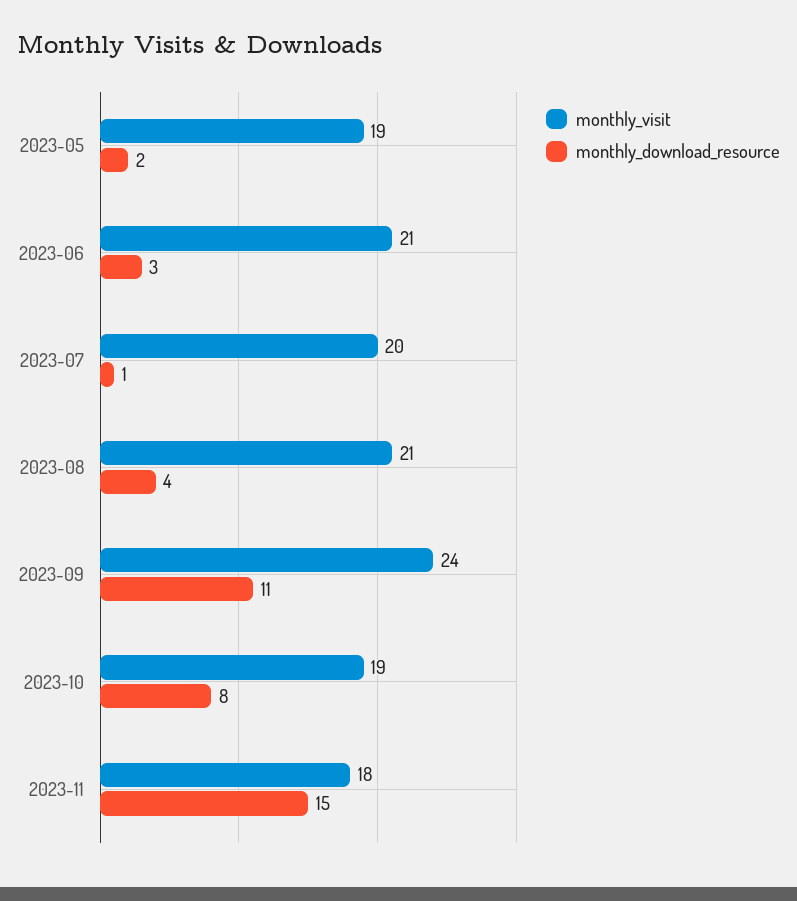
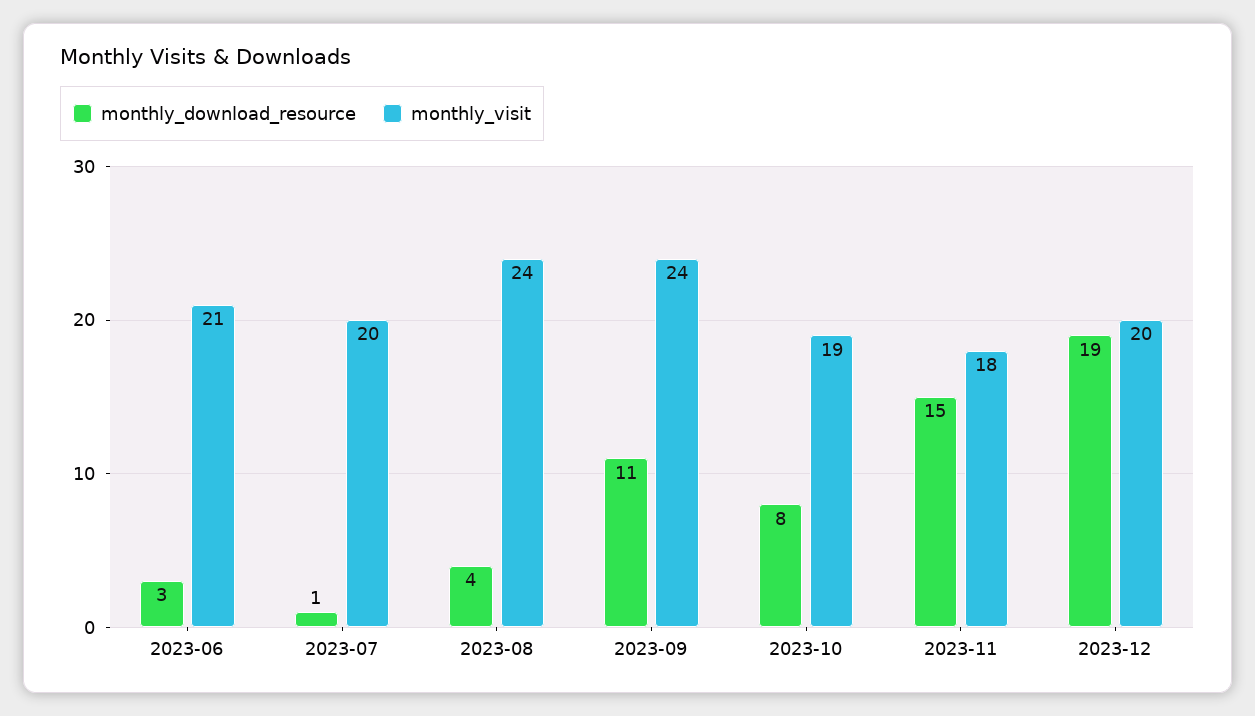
monthly_visit, 2023-05: 19 -> none
monthly_download_resource, 2023-05: 2 -> none
monthly_visit, 2023-08: 21 -> 24
monthly_download_resource, 2023-12: none -> 19
monthly_visit, 2023-12: none -> 20

